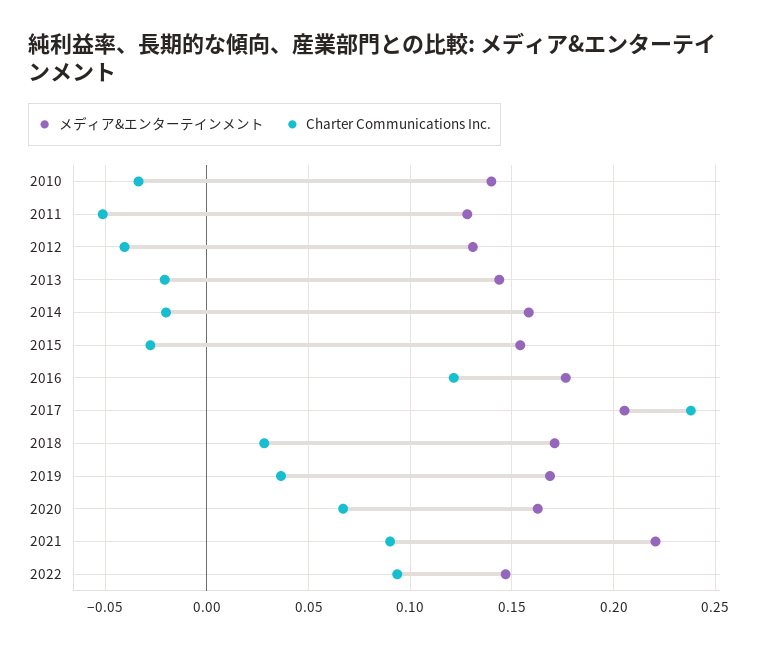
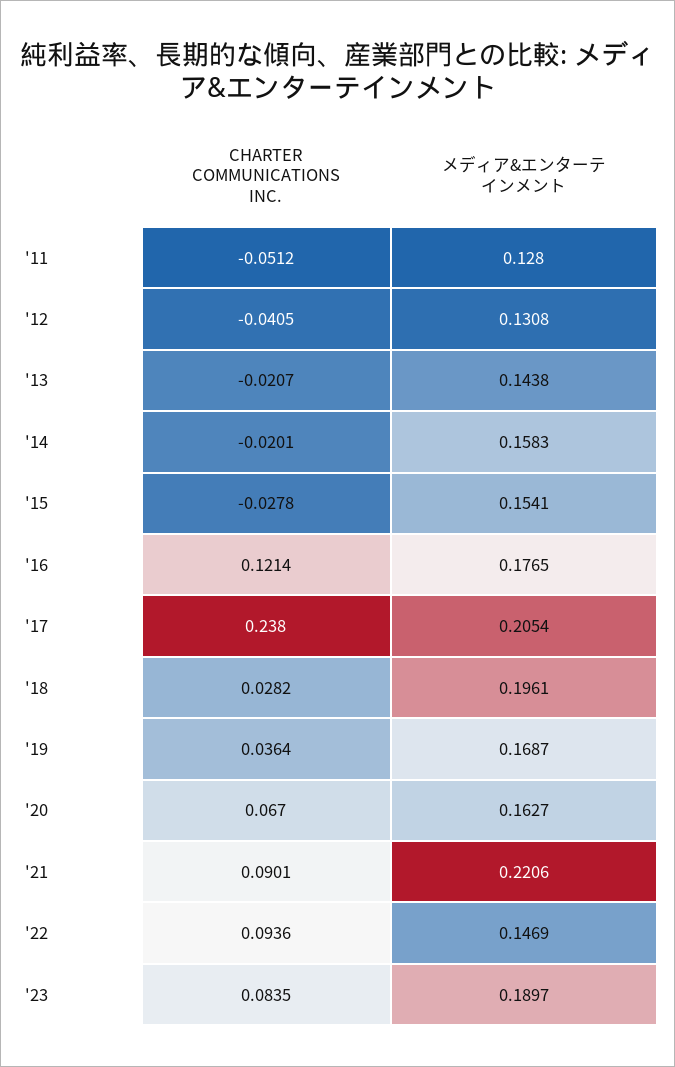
メディア&エンターテインメント, 2010: 0.14 -> none
Charter Communications Inc., 2010: -0.035 -> none
メディア&エンターテインメント, 2018: 0.17 -> 0.1961
Charter Communications Inc., '23: none -> 0.0835
メディア&エンターテインメント, '23: none -> 0.1897

